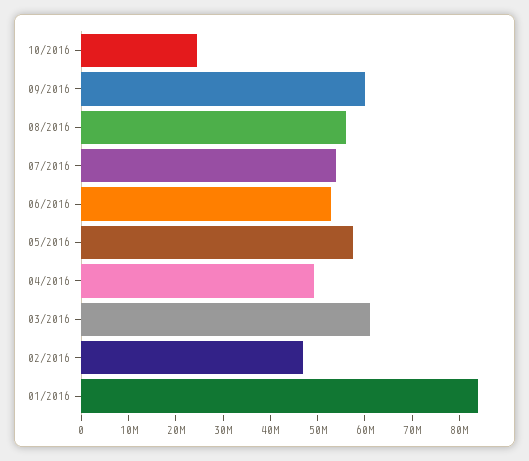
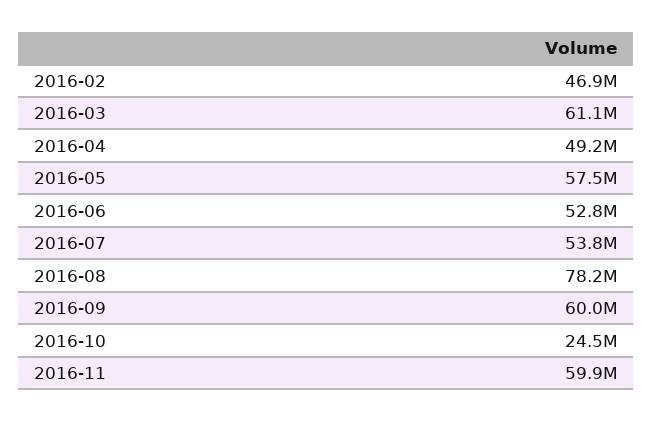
08/2016: 56000000 -> 78200000
01/2016: 84000000 -> none
2016-11: none -> 59900000

